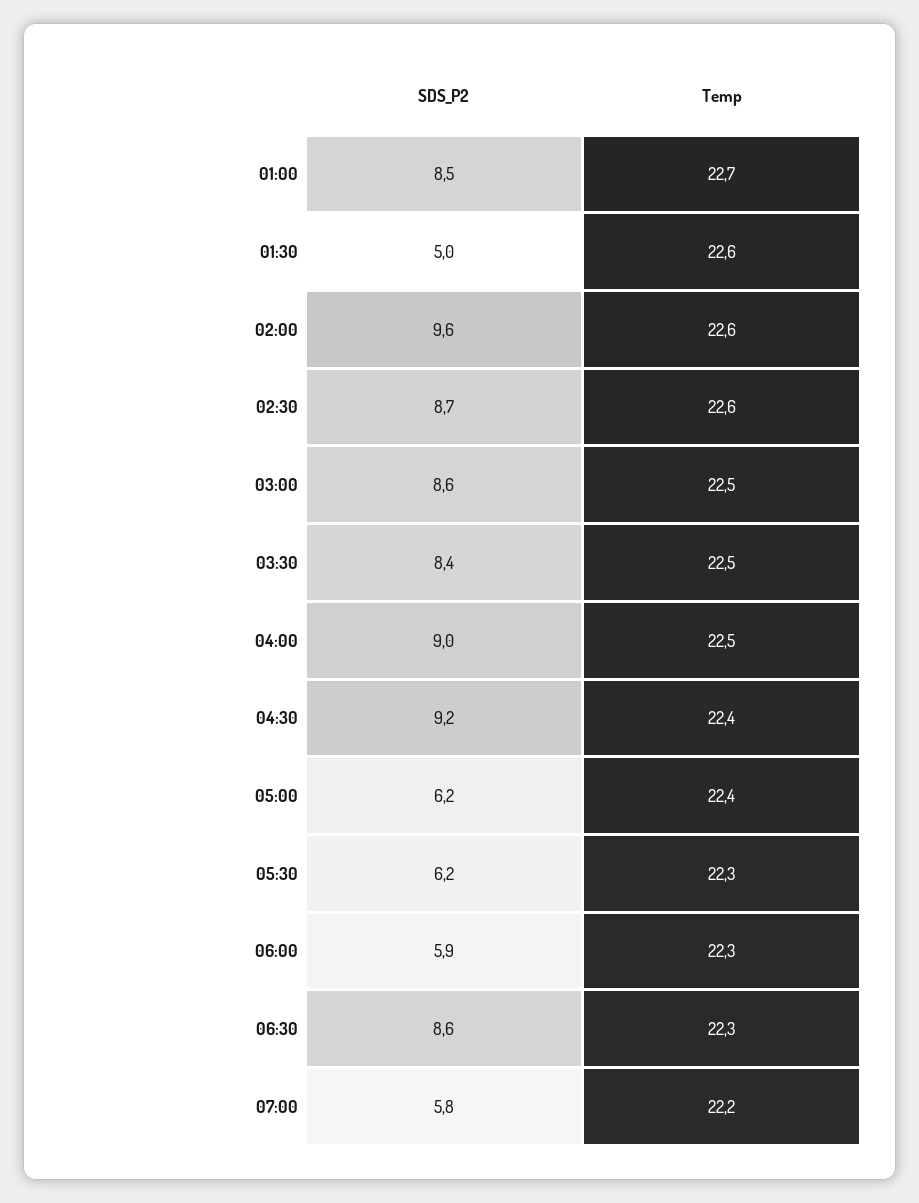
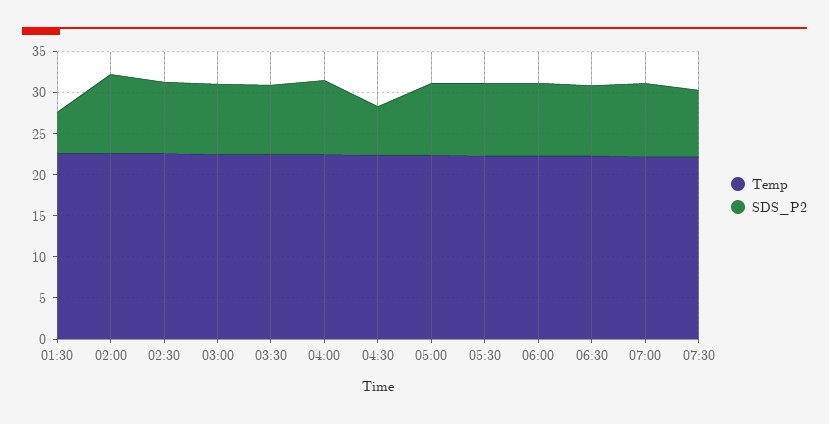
SDS_P2, 01:00: 8.5 -> none
Temp, 01:00: 22.7 -> none
SDS_P2, 04:30: 9.2 -> 6
SDS_P2, 05:00: 6.2 -> 9
SDS_P2, 05:30: 6.2 -> 9
SDS_P2, 06:00: 5.9 -> 9
SDS_P2, 07:00: 5.8 -> 9
Temp, 07:30: none -> 22
SDS_P2, 07:30: none -> 8

